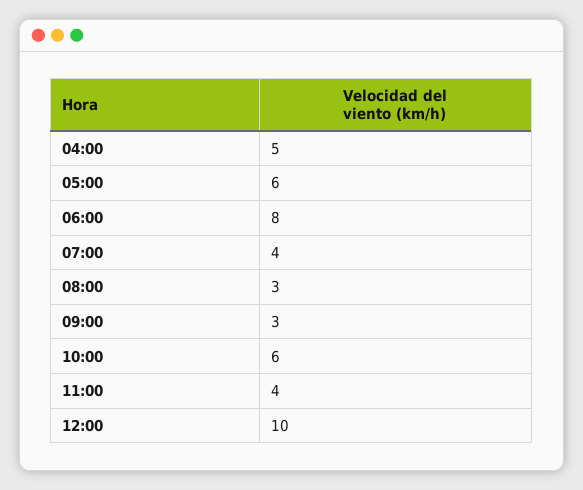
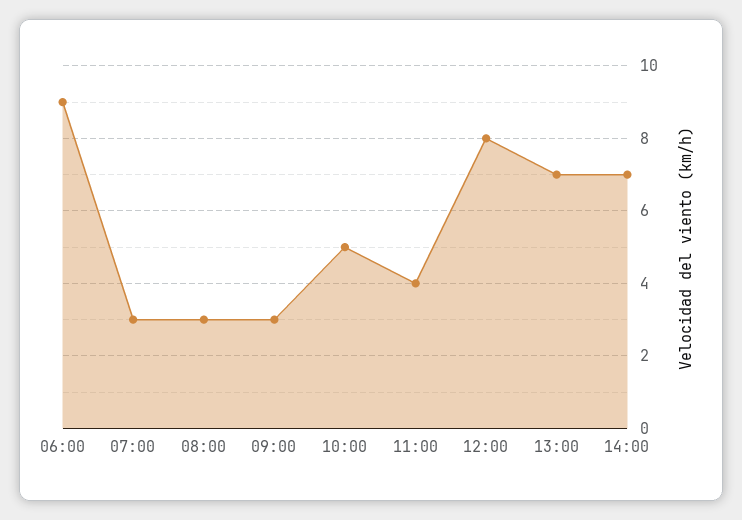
04:00: 5 -> none
05:00: 6 -> none
06:00: 8 -> 9
07:00: 4 -> 3
10:00: 6 -> 5
12:00: 10 -> 8
13:00: none -> 7
14:00: none -> 7

